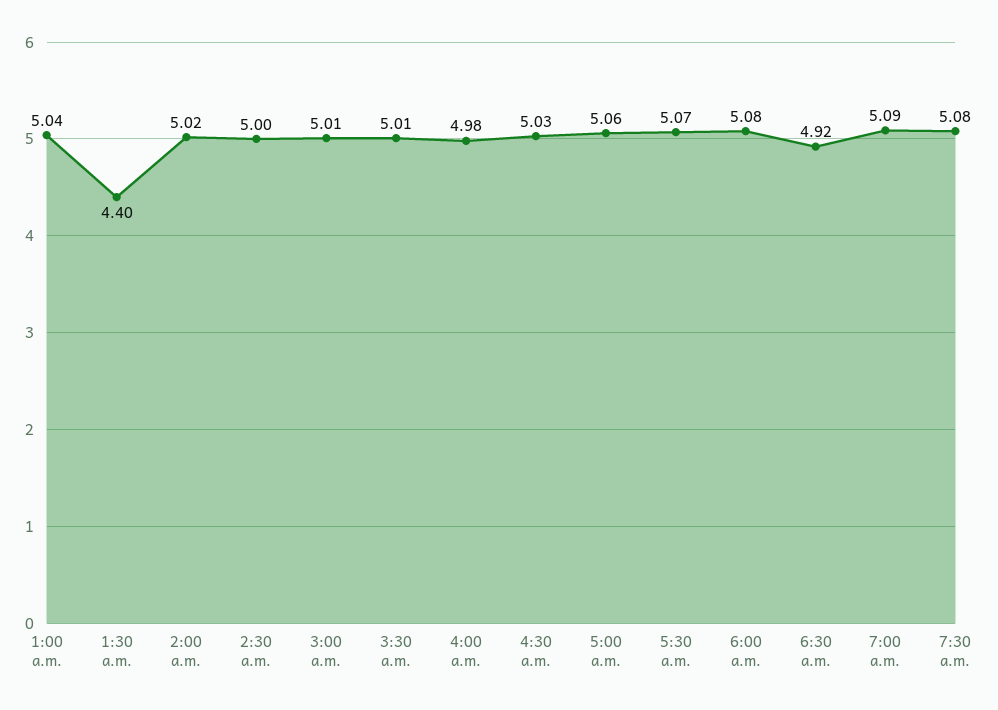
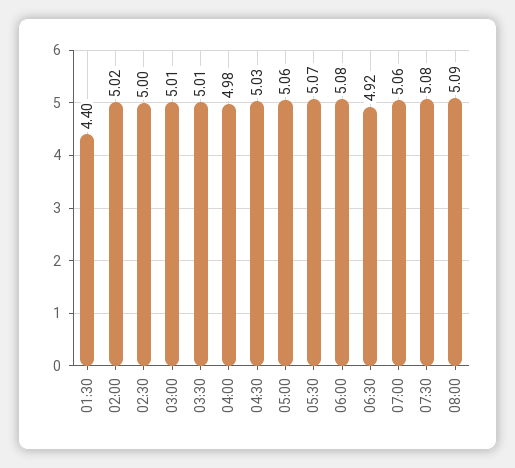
1:00 a.m.: 5.04 -> none
7:00 a.m.: 5.09 -> 5.06
08:00: none -> 5.09

